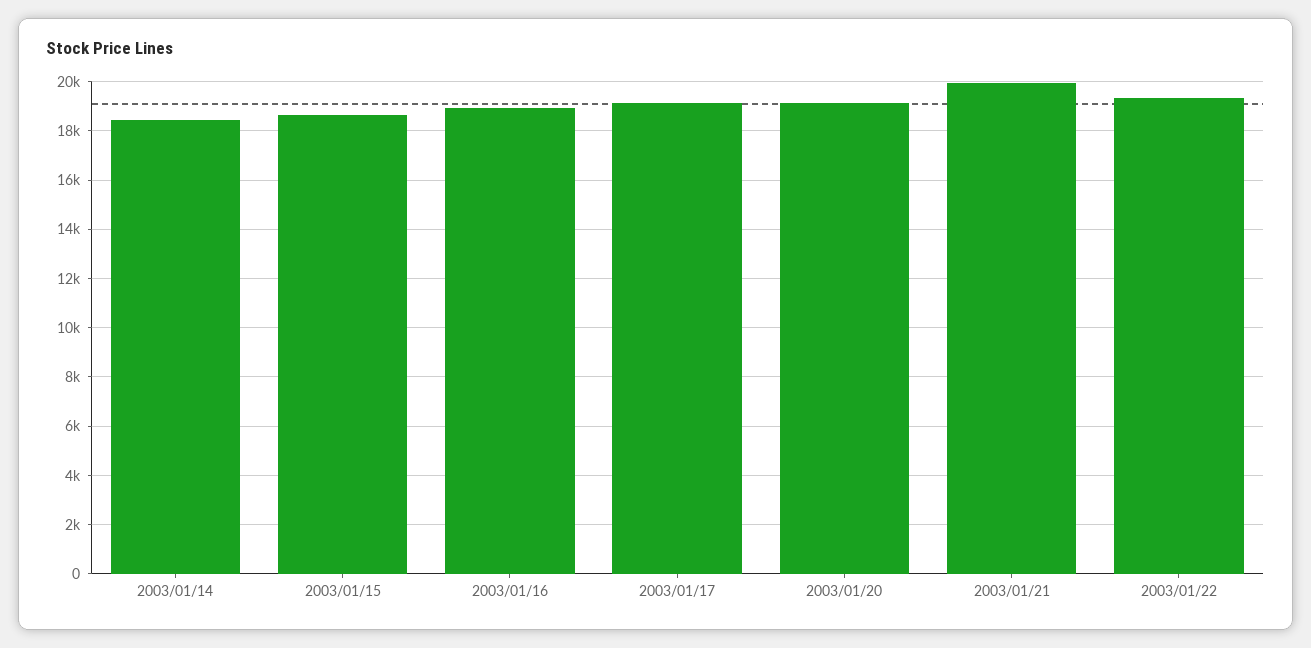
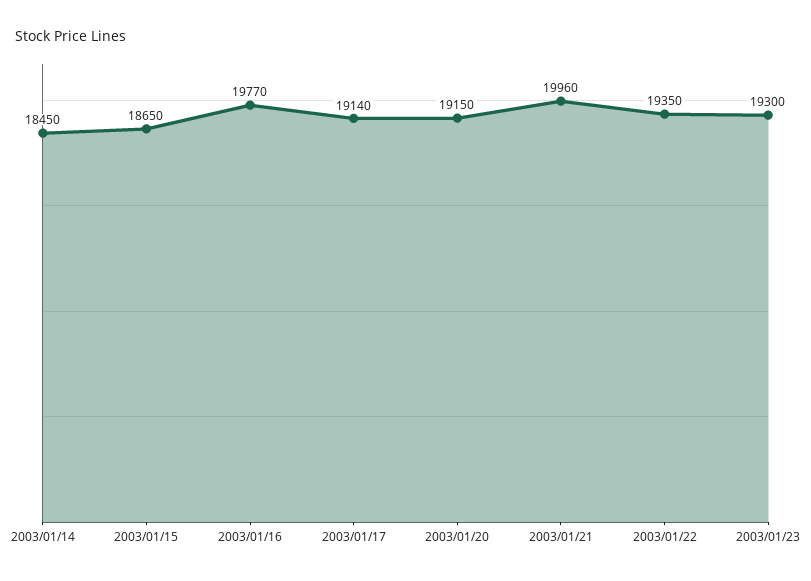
2003/01/16: 19000 -> 19770
2003/01/23: none -> 19300

